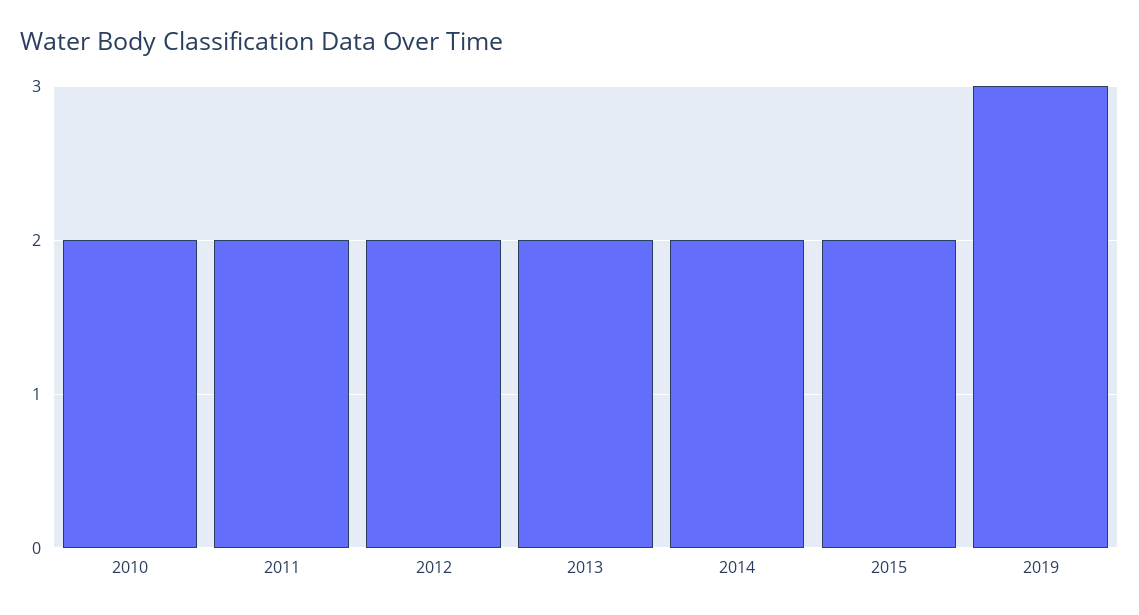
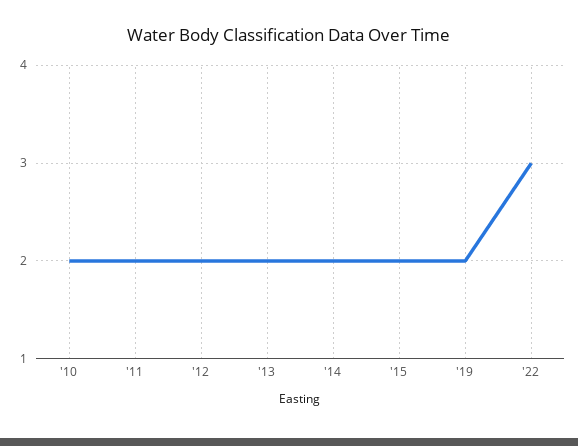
2019: 3 -> 2
'22: none -> 3

